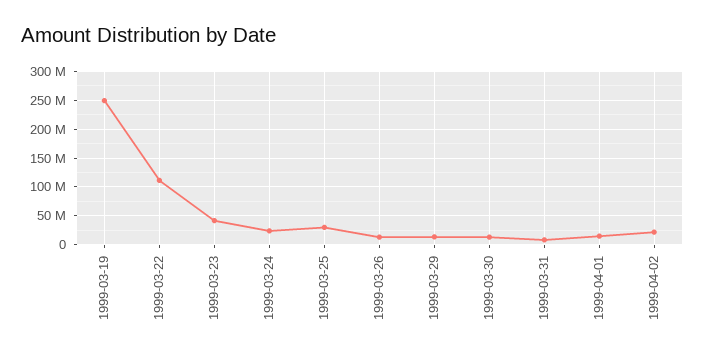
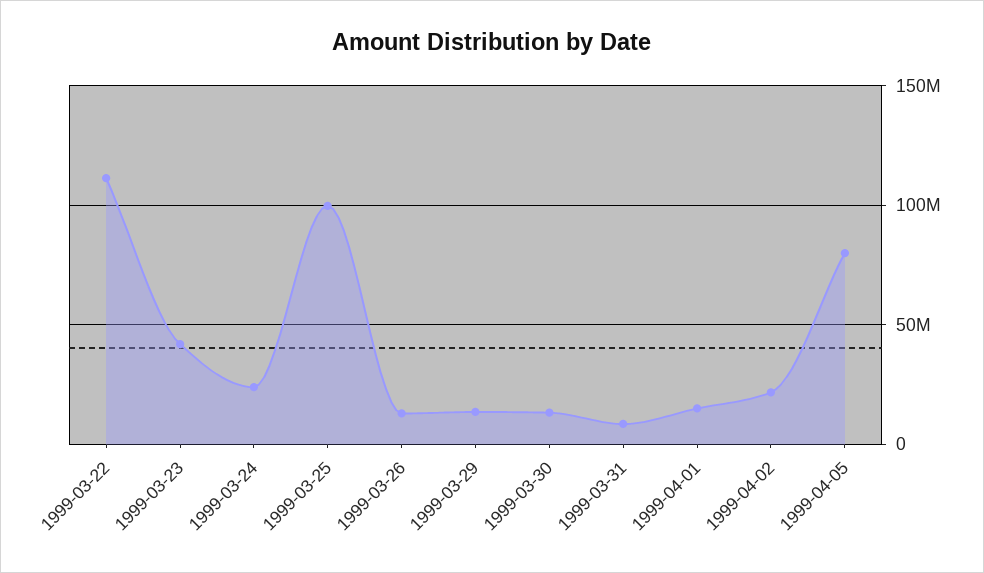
1999-03-19: 250000000 -> none
1999-03-25: 25000000 -> 100000000
1999-04-05: none -> 80000000

